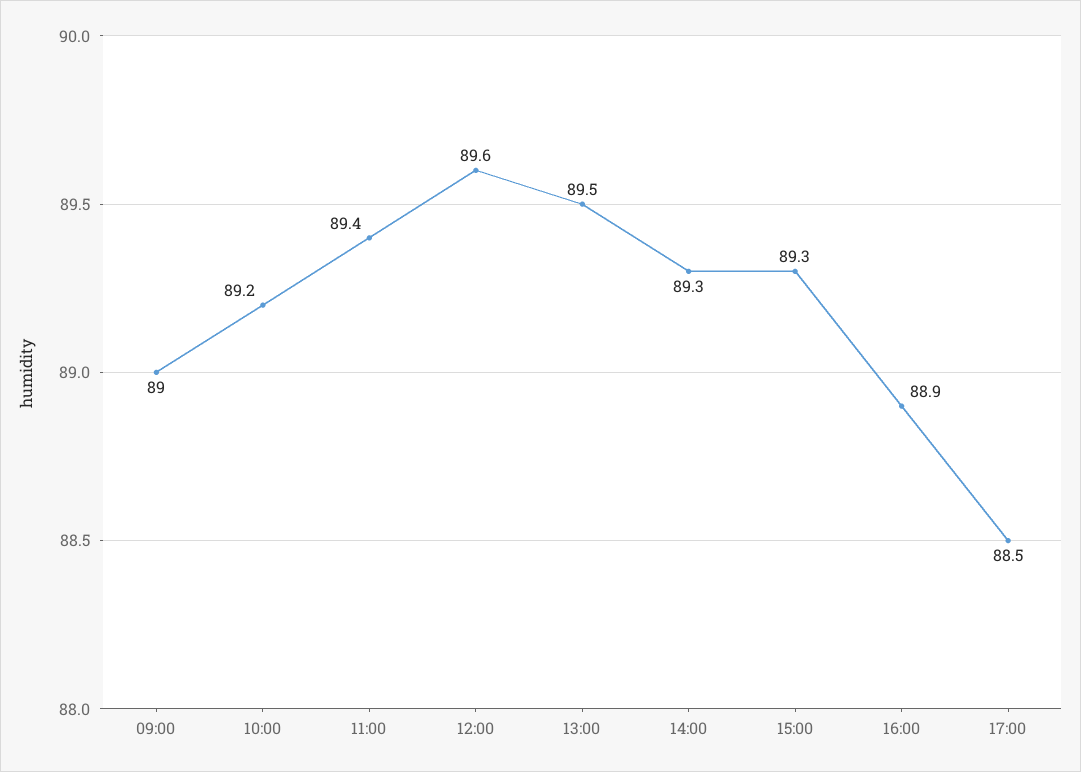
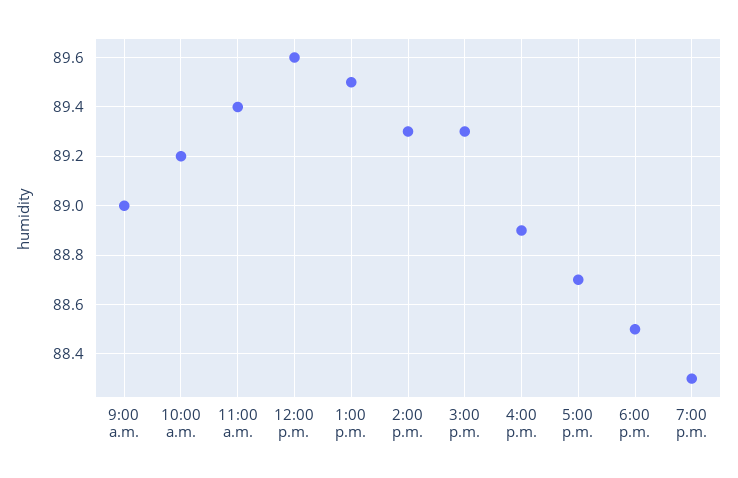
17:00: 88.5 -> 88.7
6:00 p.m.: none -> 88.5
7:00 p.m.: none -> 88.3

